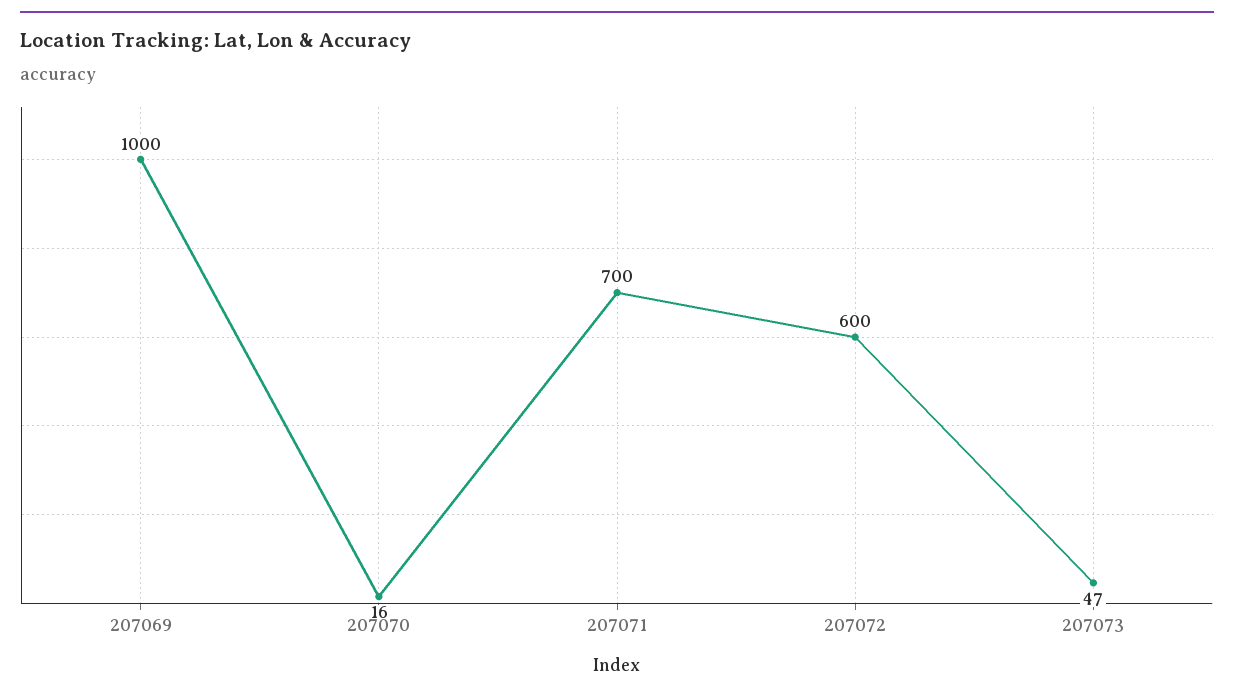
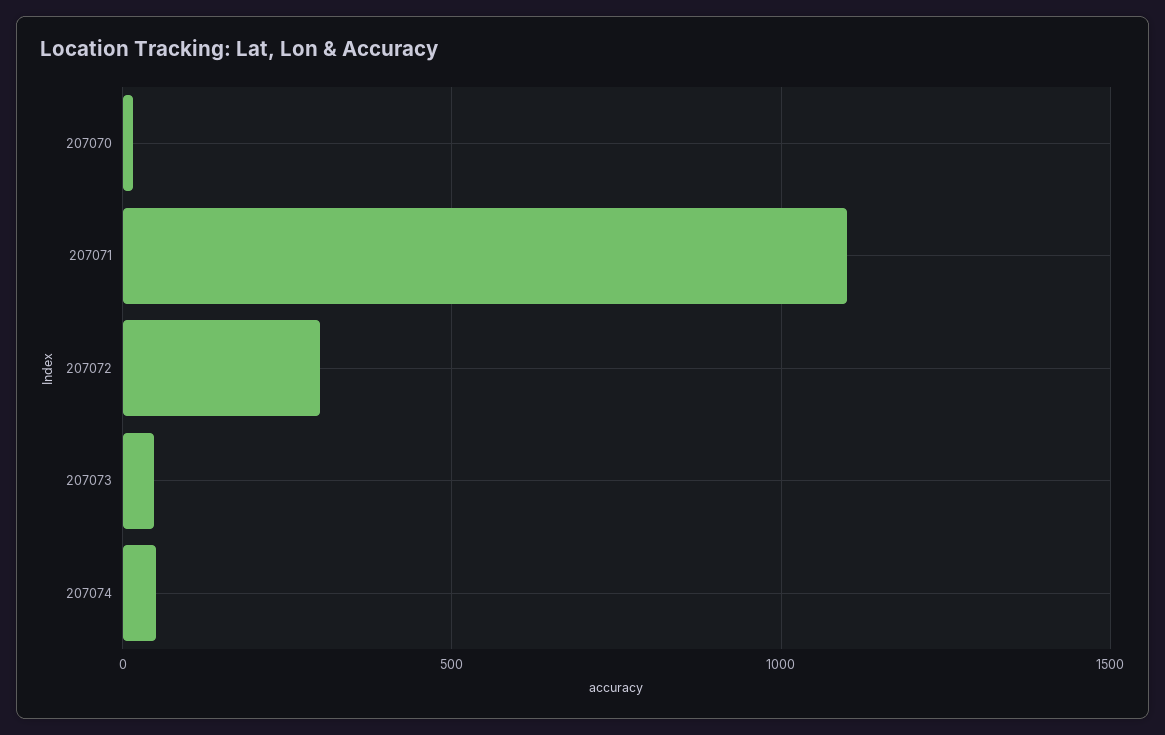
207069: 1000 -> none
207071: 700 -> 1100
207072: 600 -> 300
207074: none -> 50

